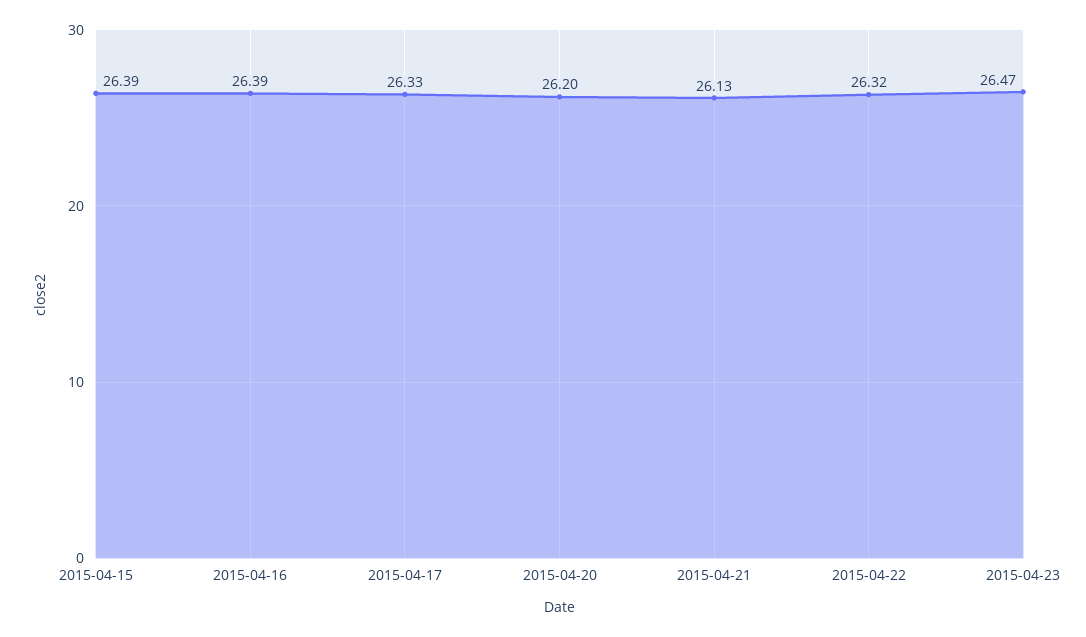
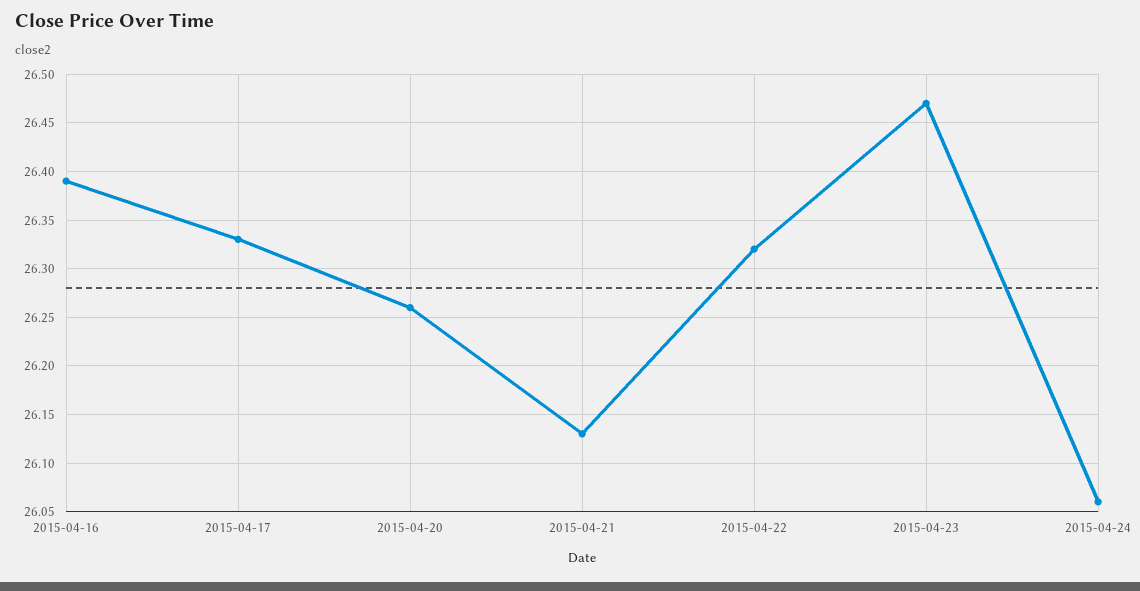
2015-04-15: 26.39 -> none
2015-04-20: 26.2 -> 26.26
2015-04-24: none -> 26.06

